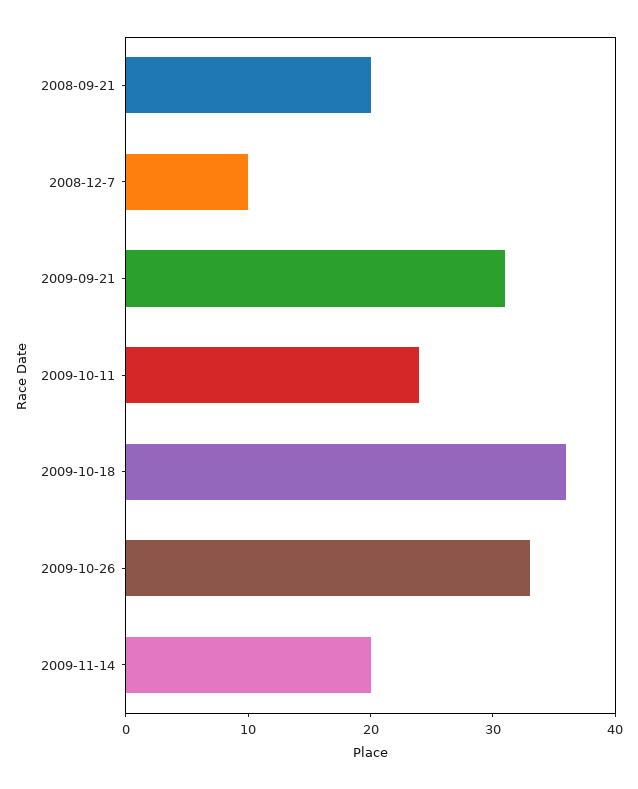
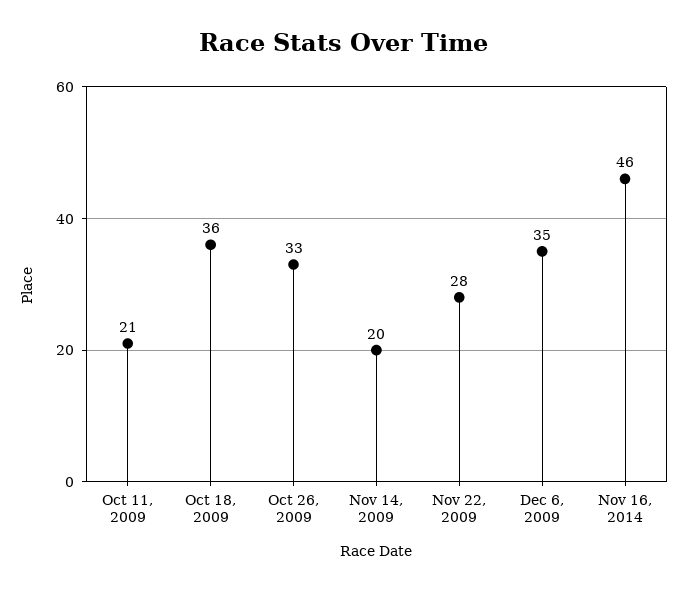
2008-09-21: 20 -> none
2008-12-7: 10 -> none
2009-09-21: 31 -> none
2009-10-11: 24 -> 21
Nov 22, 2009: none -> 28
Dec 6, 2009: none -> 35
Nov 16, 2014: none -> 46

